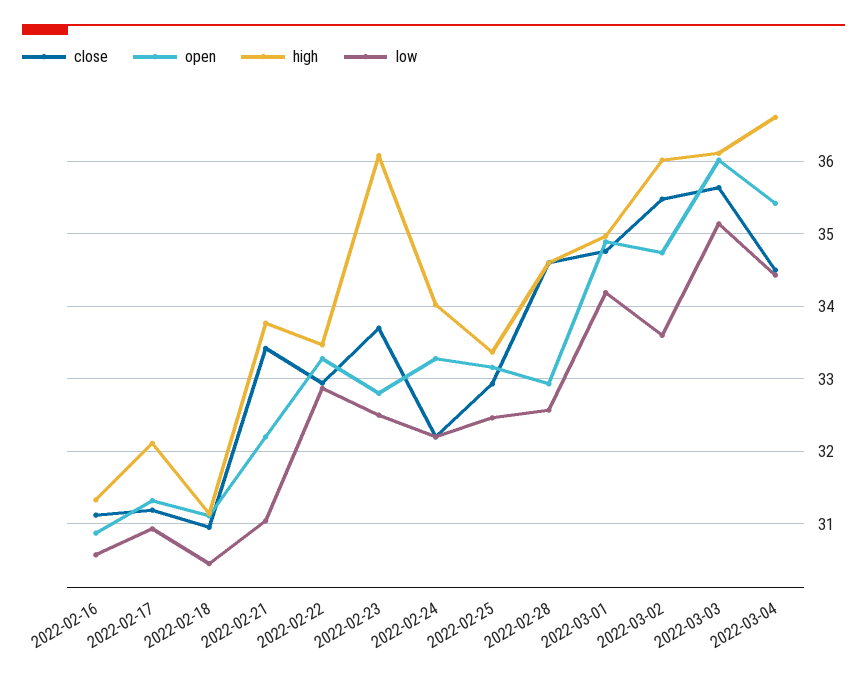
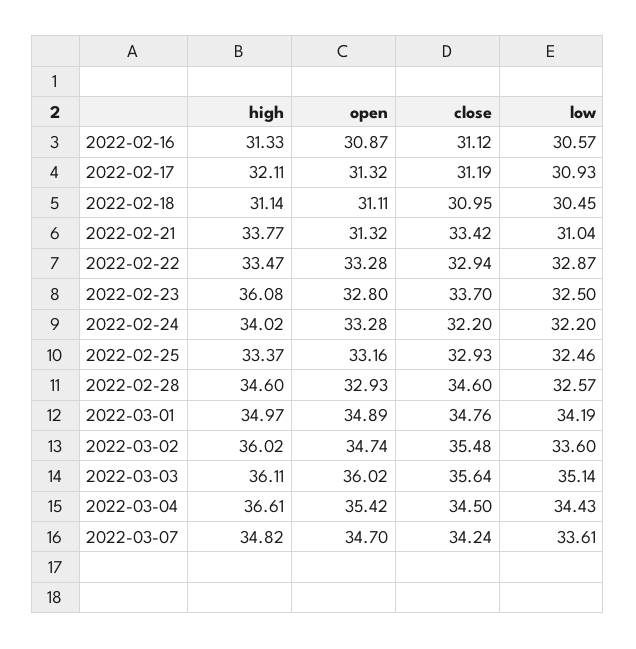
open, 2022-02-21: 32.2 -> 31.32
high, 2022-03-07: none -> 34.82
open, 2022-03-07: none -> 34.7
close, 2022-03-07: none -> 34.24
low, 2022-03-07: none -> 33.61

